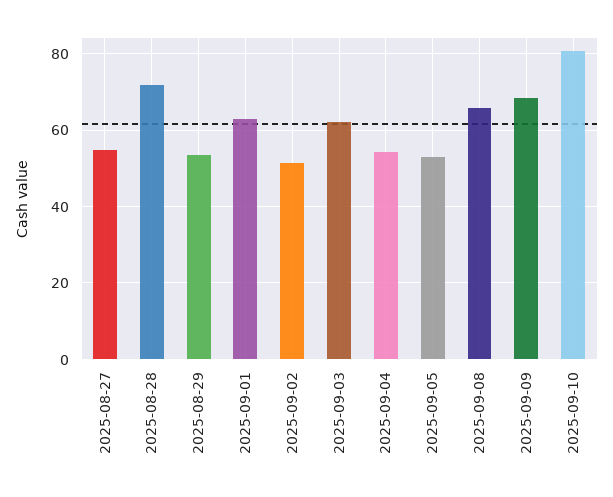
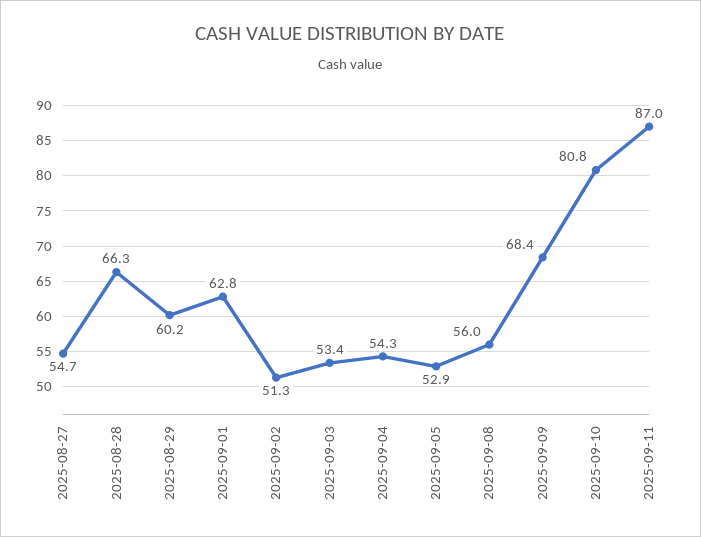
2025-08-28: 72 -> 66.3
2025-08-29: 54 -> 60.2
2025-09-03: 62 -> 53.4
2025-09-08: 66 -> 56
2025-09-11: none -> 87

